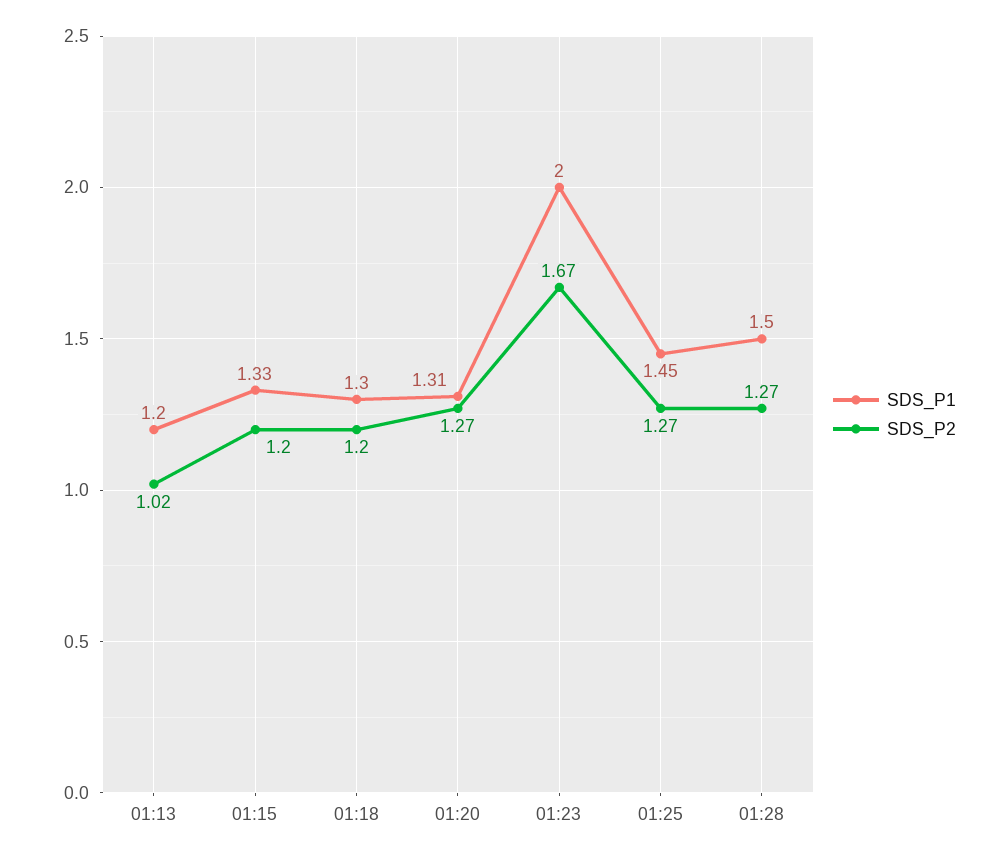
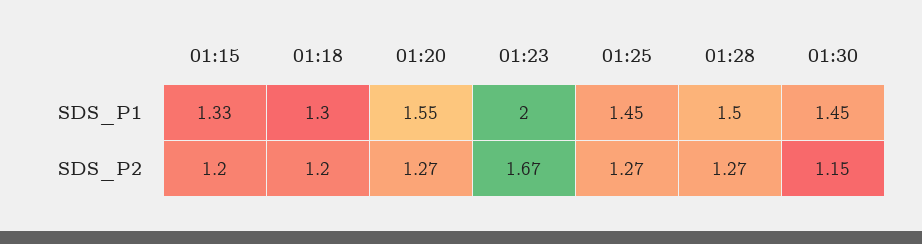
SDS_P1, 01:13: 1.2 -> none
SDS_P2, 01:13: 1.02 -> none
SDS_P1, 01:20: 1.31 -> 1.55
SDS_P1, 01:30: none -> 1.45
SDS_P2, 01:30: none -> 1.15

